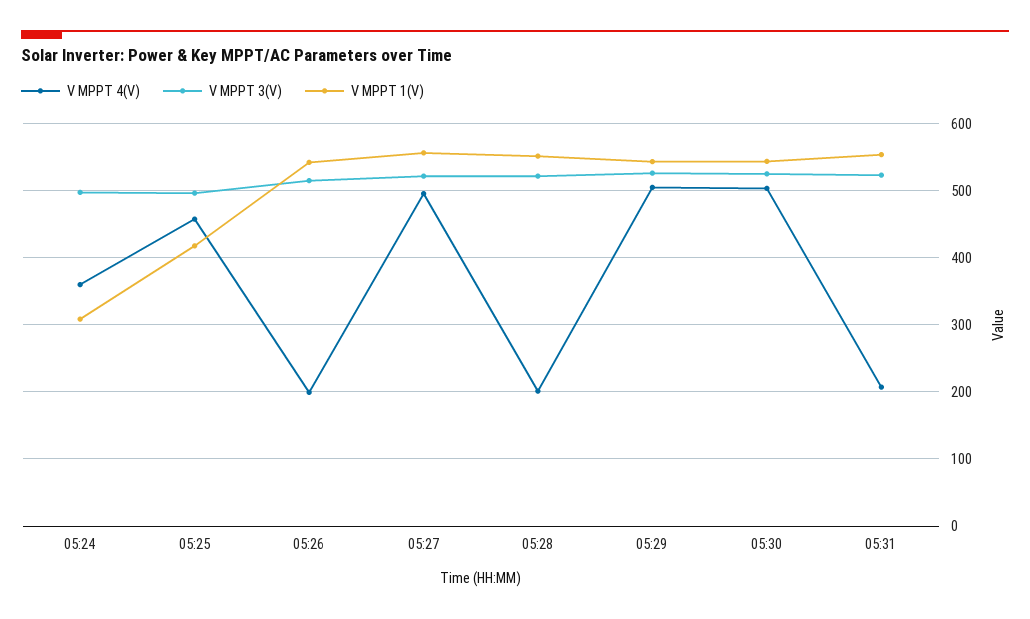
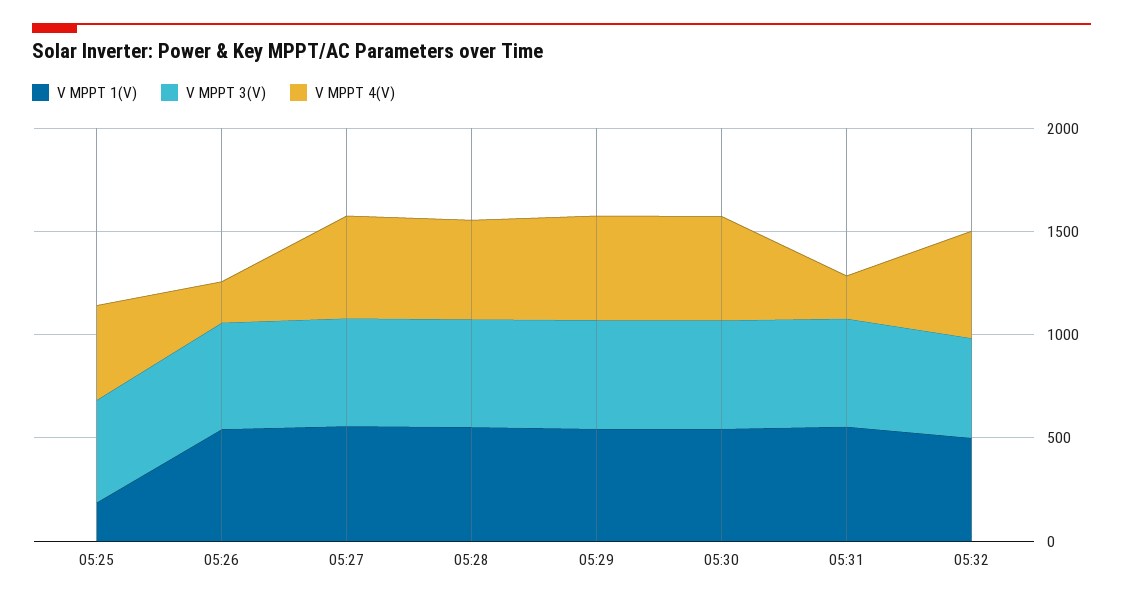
V MPPT 4(V), 05:24: 360 -> none
V MPPT 3(V), 05:24: 500 -> none
V MPPT 1(V), 05:24: 310 -> none
V MPPT 1(V), 05:25: 420 -> 200
V MPPT 4(V), 05:28: 200 -> 500
V MPPT 1(V), 05:32: none -> 500
V MPPT 3(V), 05:32: none -> 500
V MPPT 4(V), 05:32: none -> 500

